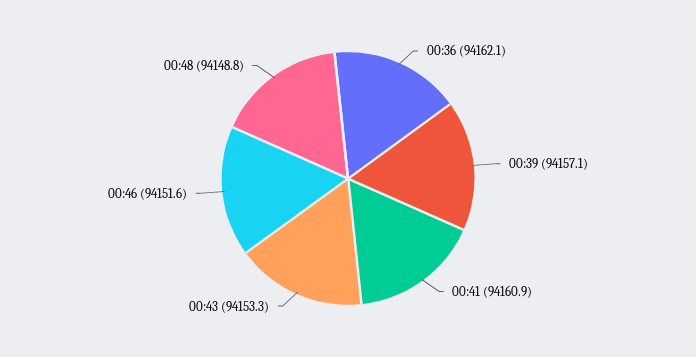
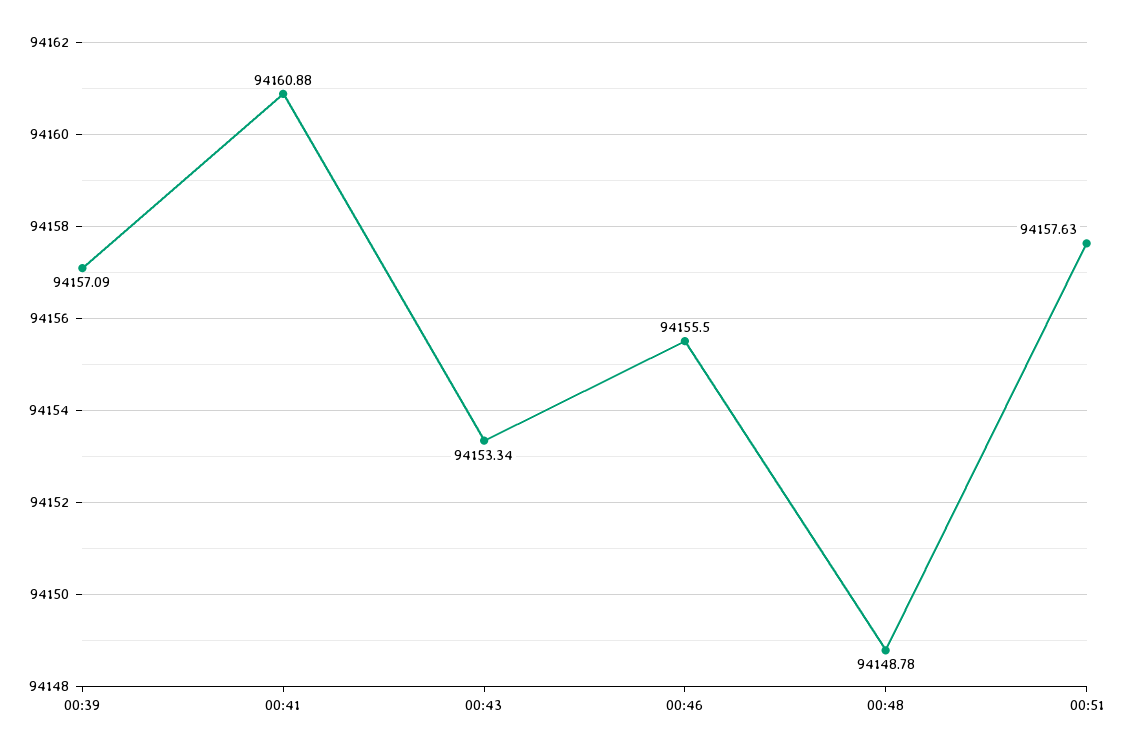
00:36: 94162.1 -> none
00:46: 94151.6 -> 94155.5
00:51: none -> 94157.63

